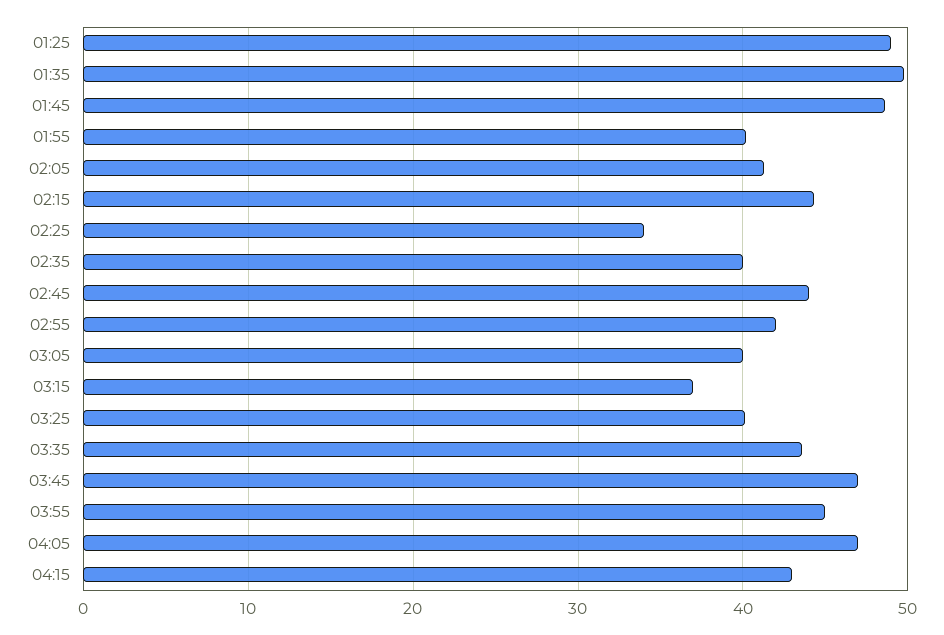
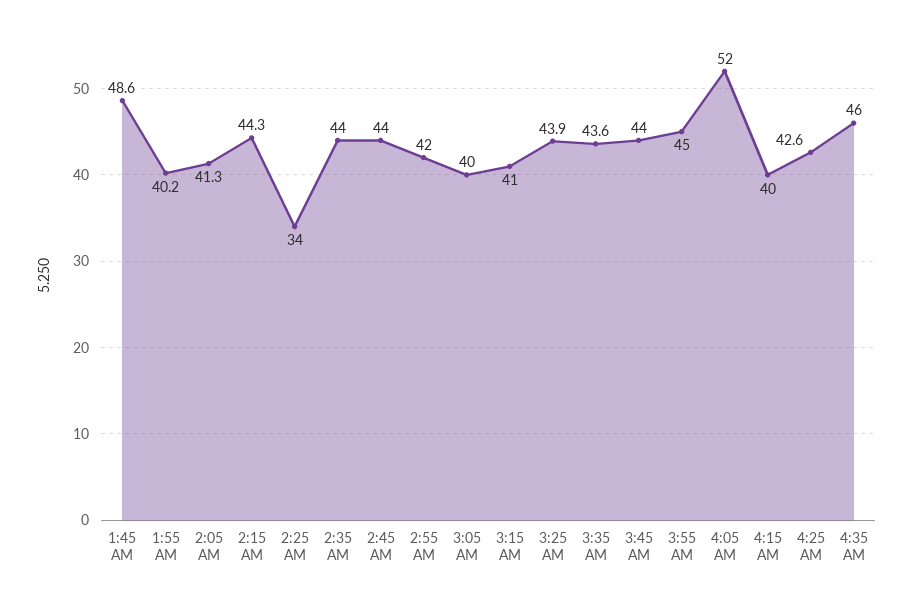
01:25: 49 -> none
01:35: 50 -> none
02:35: 40 -> 44
03:15: 37 -> 41
03:25: 40 -> 43.9
03:45: 47 -> 44
04:05: 47 -> 52
04:15: 43 -> 40
4:25 AM: none -> 42.6
4:35 AM: none -> 46

